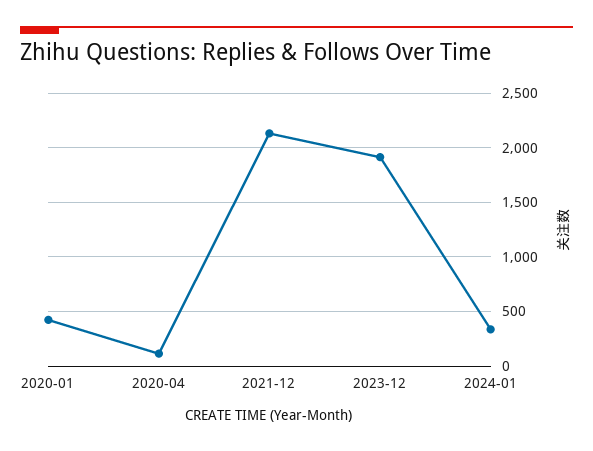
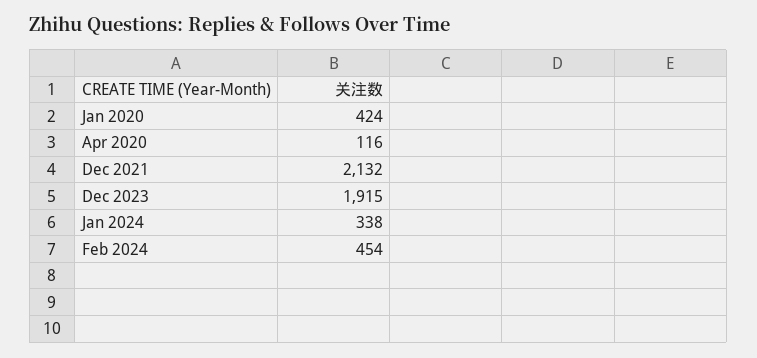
Feb 2024: none -> 454

